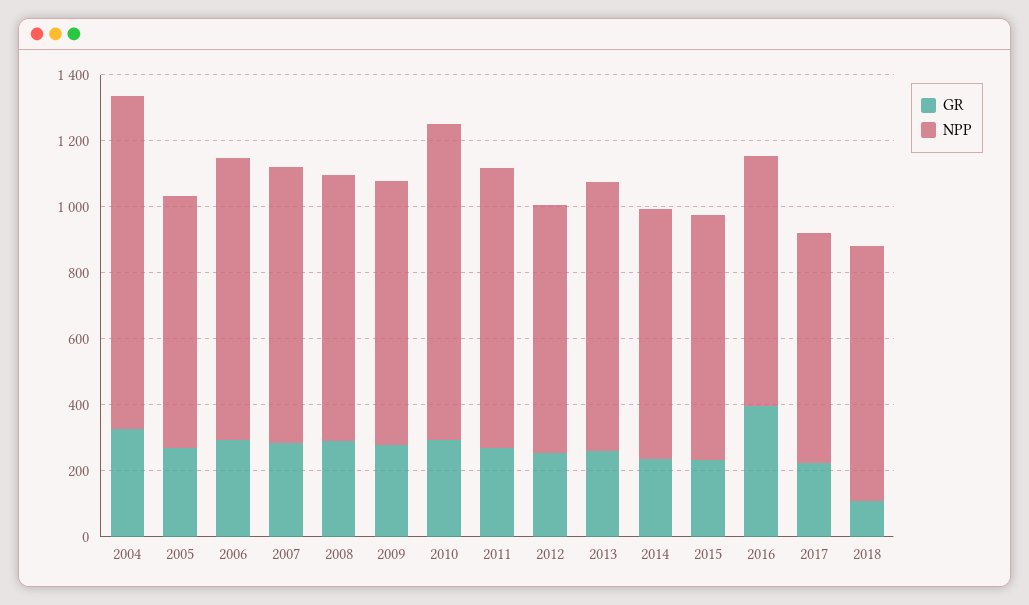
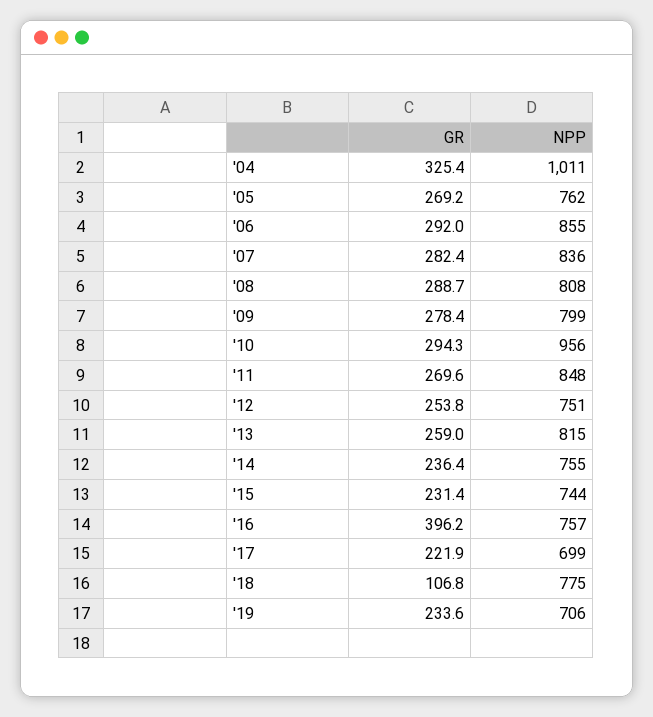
GR, '19: none -> 233.6
NPP, '19: none -> 706

